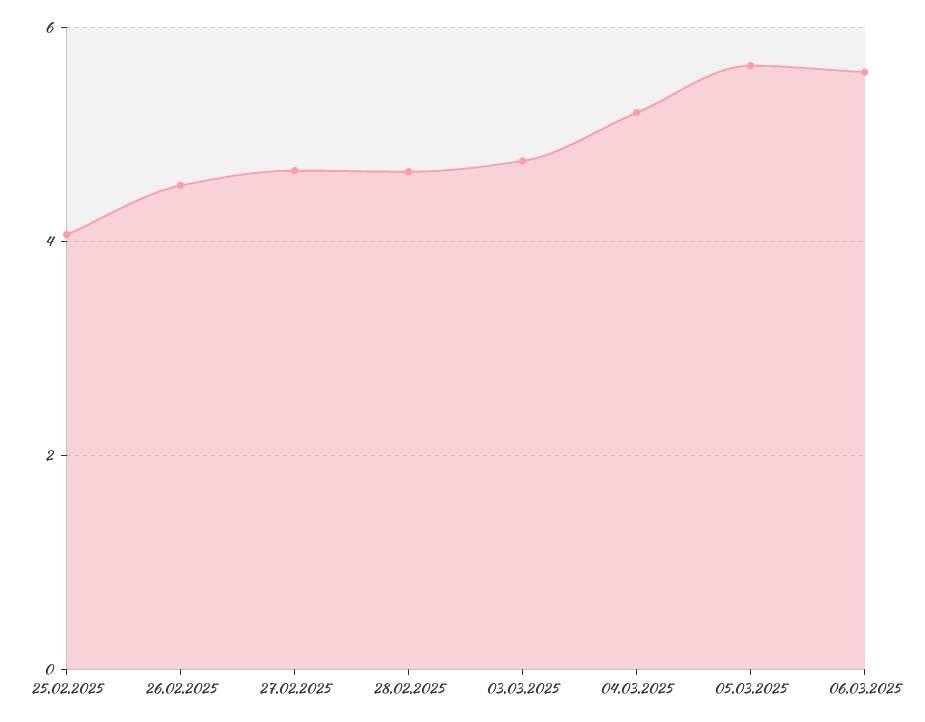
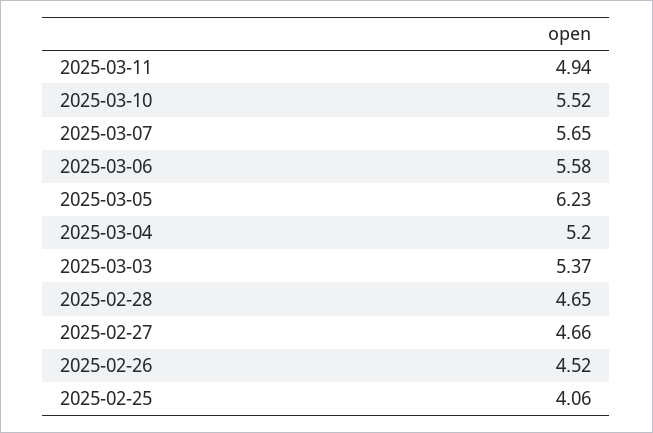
03.03.2025: 4.8 -> 5.37
05.03.2025: 5.6 -> 6.23
2025-03-11: none -> 4.94
2025-03-10: none -> 5.52
2025-03-07: none -> 5.65

